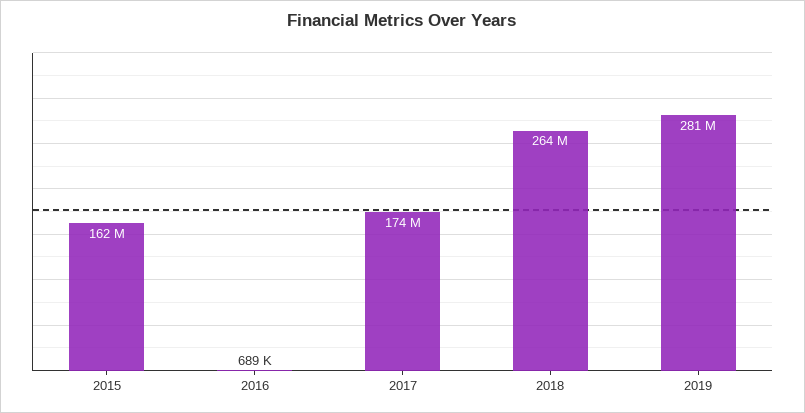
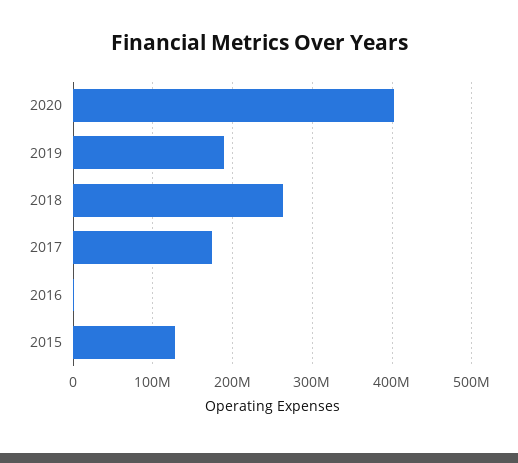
2015: 162000000 -> 130000000
2019: 281000000 -> 190000000
2020: none -> 400000000

